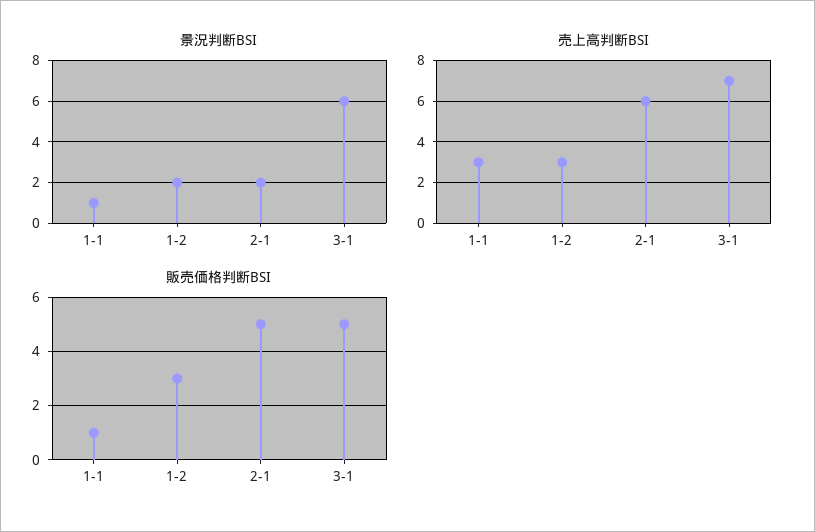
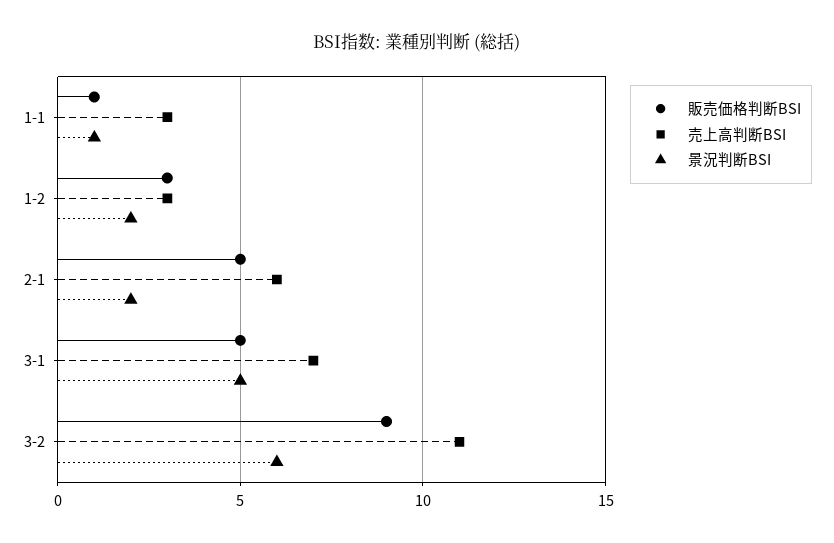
景況判断BSI, 3-1: 6 -> 5
販売価格判断BSI, 3-2: none -> 9
売上高判断BSI, 3-2: none -> 11
景況判断BSI, 3-2: none -> 6

